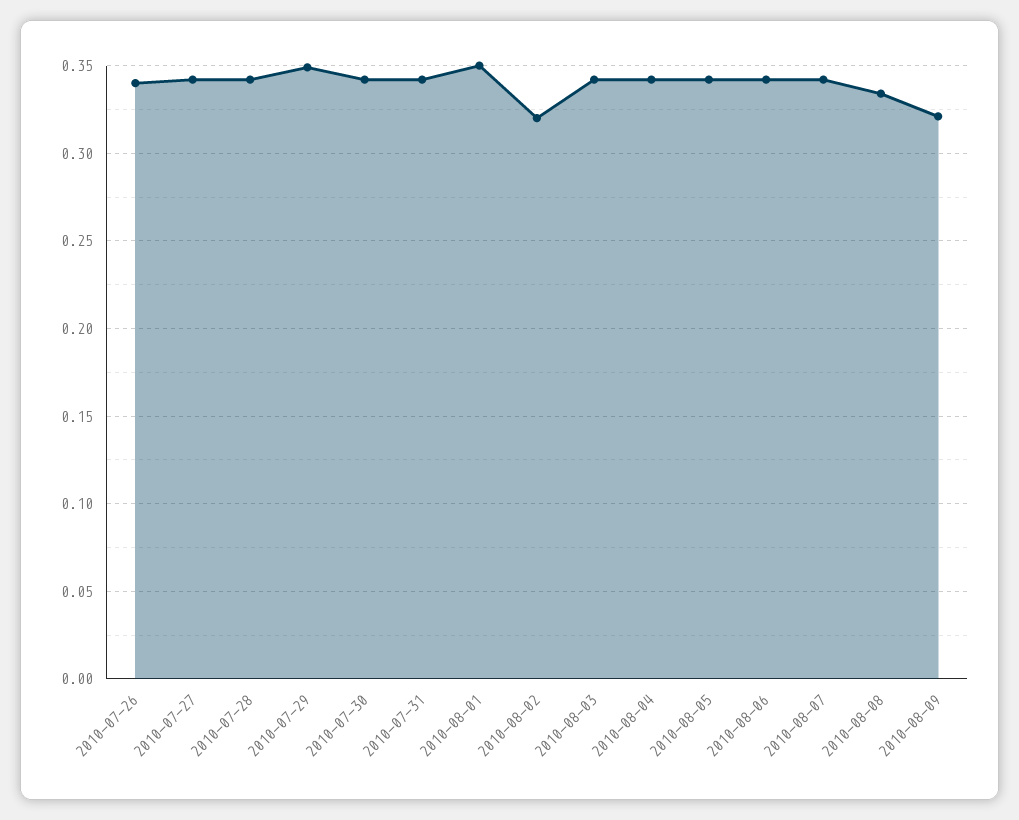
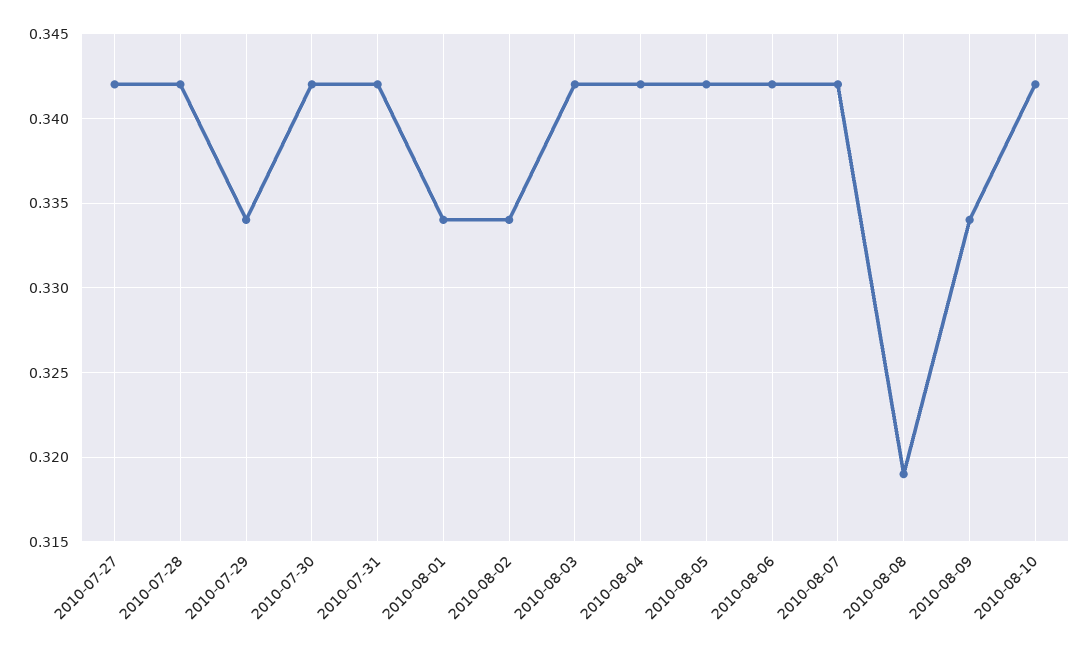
2010-07-26: 0.34 -> none
2010-07-29: 0.35 -> 0.334
2010-08-01: 0.35 -> 0.334
2010-08-02: 0.32 -> 0.334
2010-08-08: 0.335 -> 0.319
2010-08-09: 0.32 -> 0.334
2010-08-10: none -> 0.342

